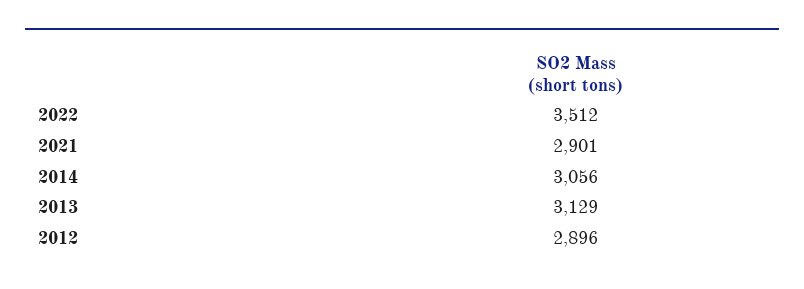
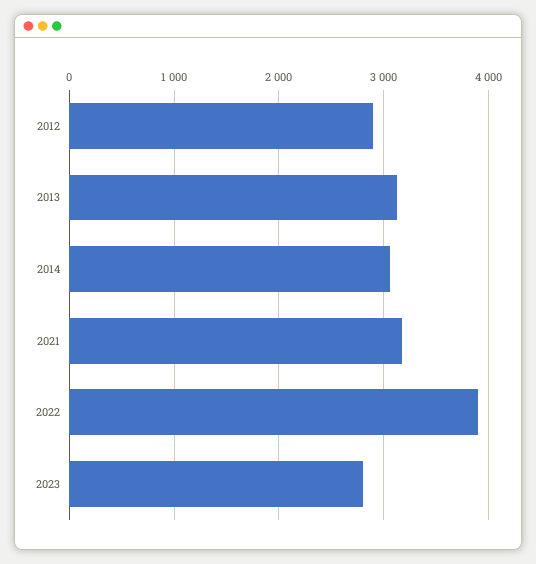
2022: 3512 -> 3900
2021: 2901 -> 3200
2023: none -> 2800

